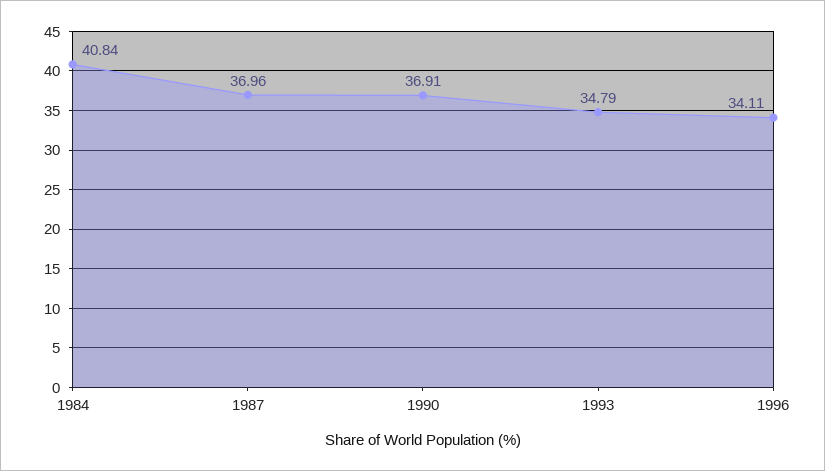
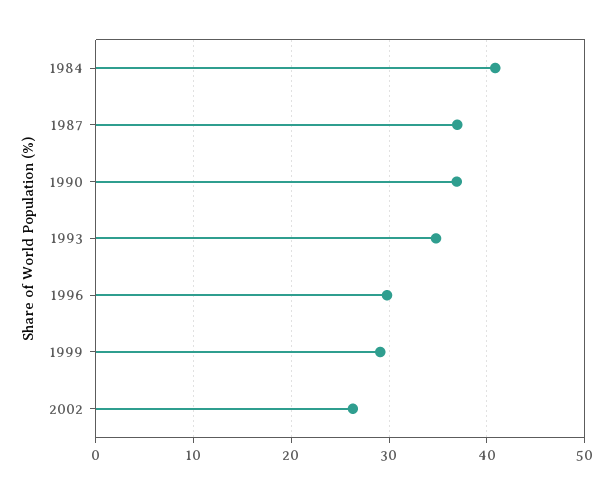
1996: 34.11 -> 30
1999: none -> 29
2002: none -> 26

